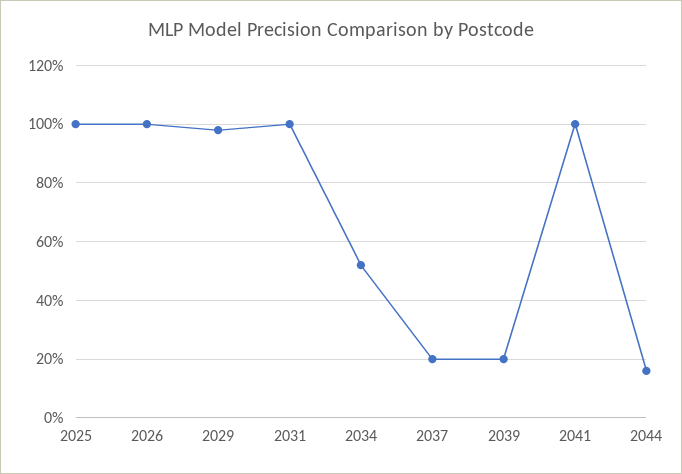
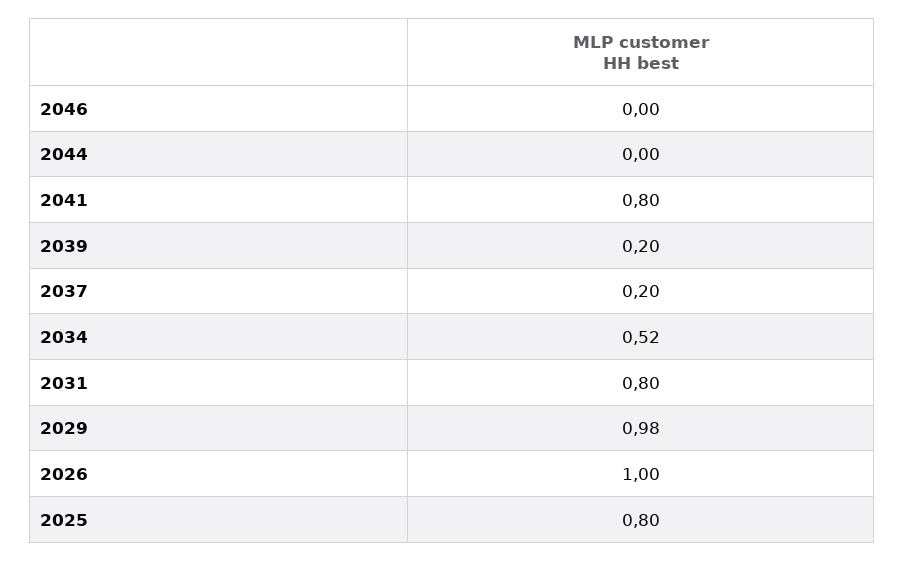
2025: 1 -> 0.8
2031: 1 -> 0.8
2041: 1 -> 0.8
2044: 0.15 -> 0
2046: none -> 0

